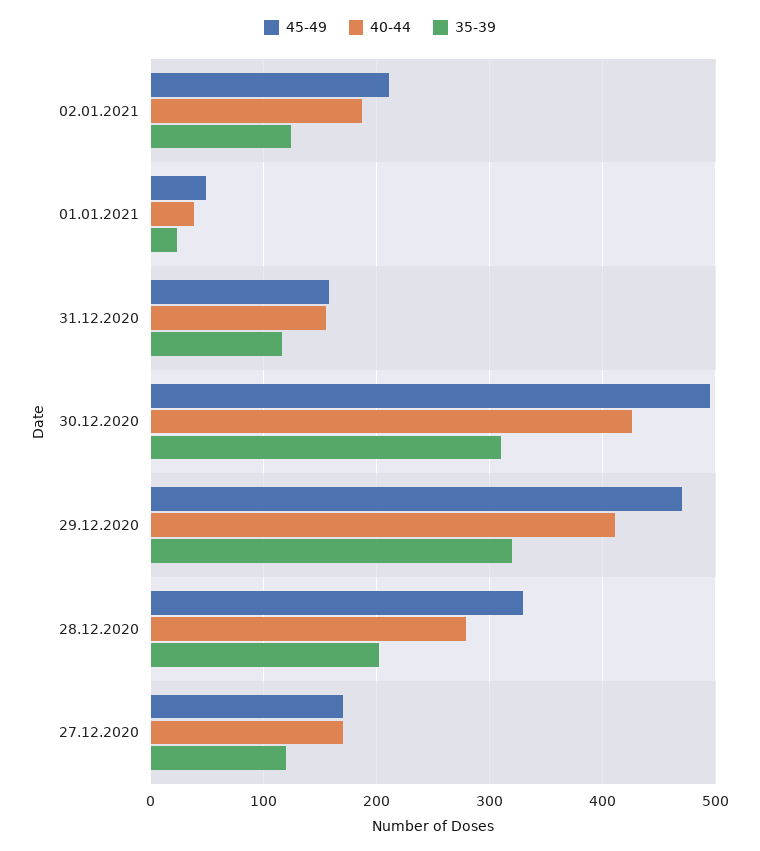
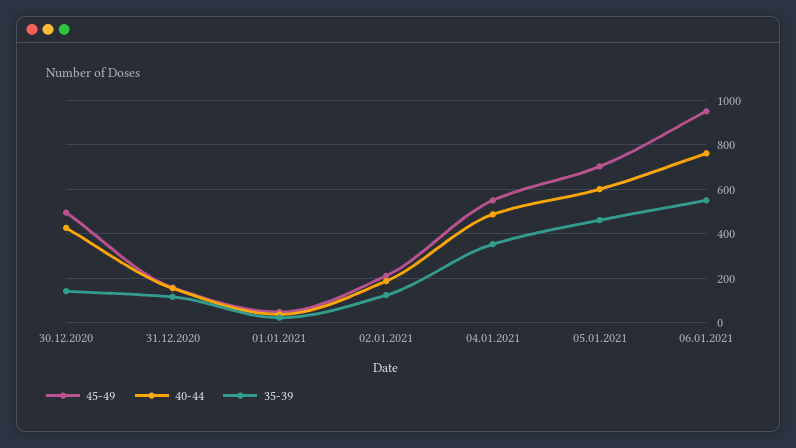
35-39, 30.12.2020: 310 -> 150
45-49, 29.12.2020: 470 -> none
40-44, 29.12.2020: 410 -> none
35-39, 29.12.2020: 320 -> none
45-49, 28.12.2020: 330 -> none
40-44, 28.12.2020: 280 -> none
35-39, 28.12.2020: 200 -> none
45-49, 27.12.2020: 170 -> none
40-44, 27.12.2020: 170 -> none
35-39, 27.12.2020: 120 -> none
45-49, 04.01.2021: none -> 550
40-44, 04.01.2021: none -> 500
35-39, 04.01.2021: none -> 350
45-49, 05.01.2021: none -> 700
40-44, 05.01.2021: none -> 600
35-39, 05.01.2021: none -> 450
45-49, 06.01.2021: none -> 950
40-44, 06.01.2021: none -> 750
35-39, 06.01.2021: none -> 550

